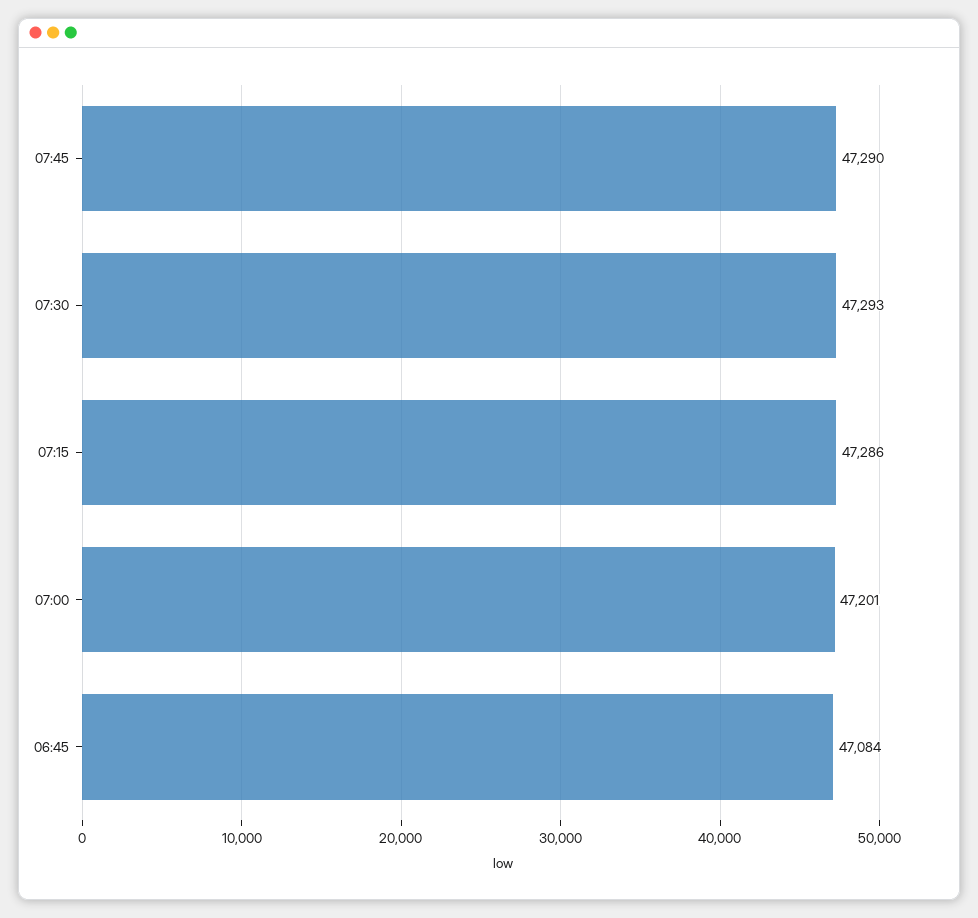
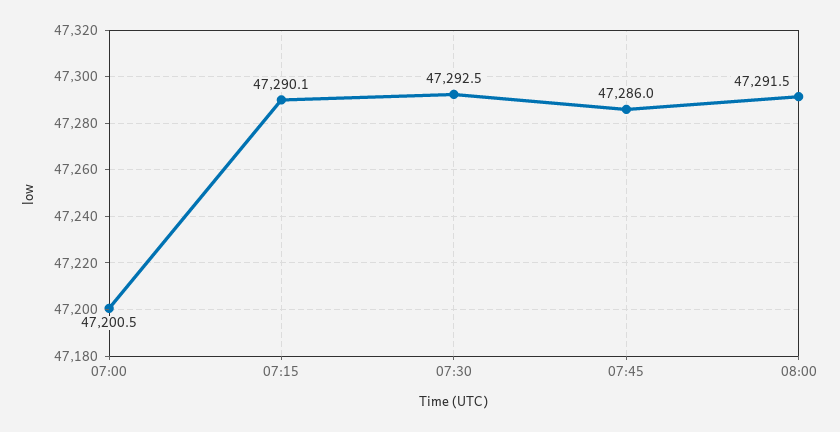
07:45: 47290 -> 47286
07:15: 47286 -> 47290.1
06:45: 47084 -> none
08:00: none -> 47291.5

